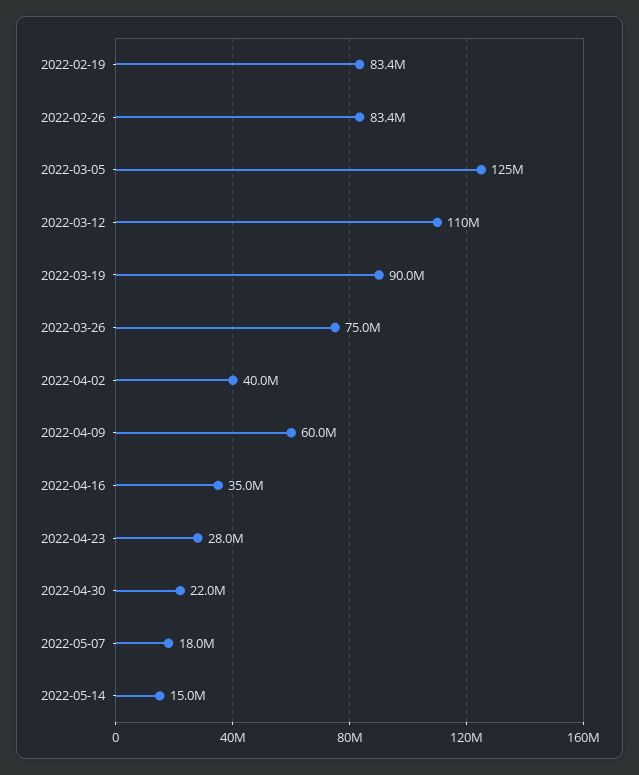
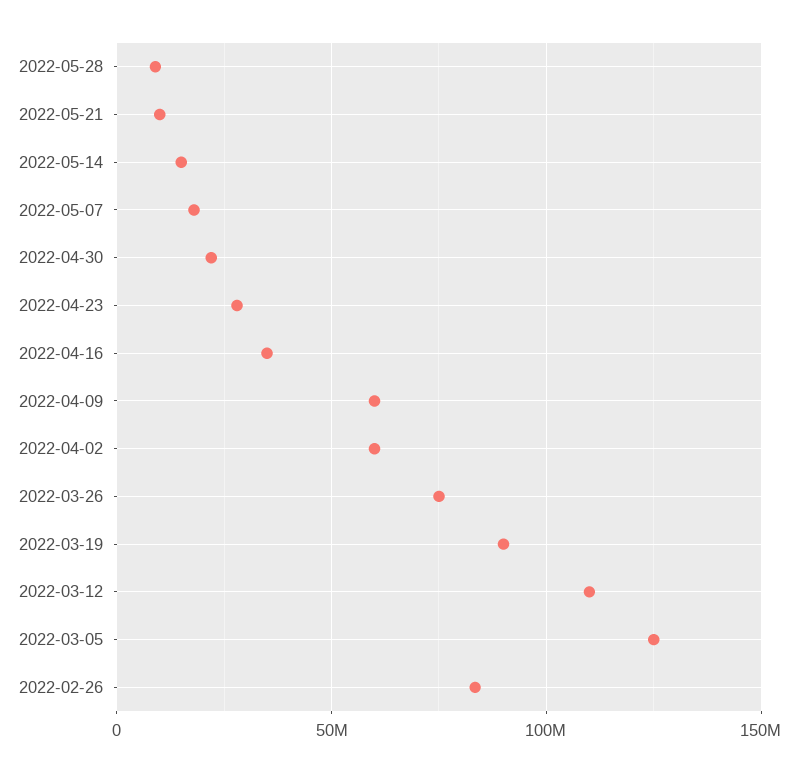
2022-02-19: 83400000 -> none
2022-04-02: 40000000 -> 60000000
2022-05-28: none -> 10000000
2022-05-21: none -> 10000000

